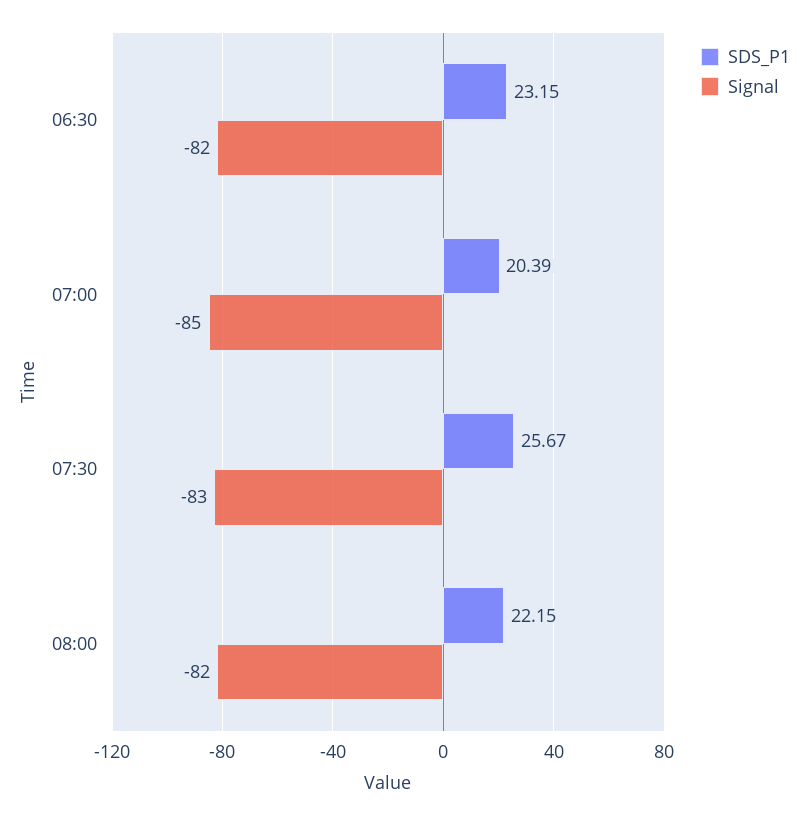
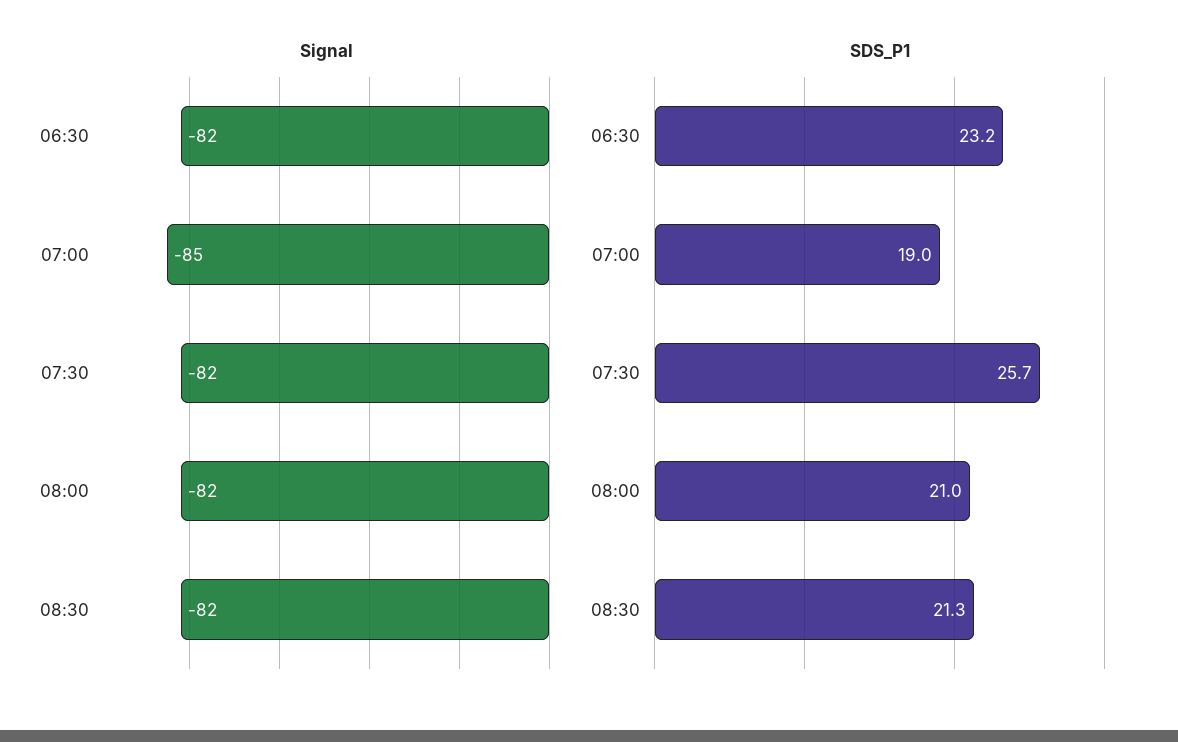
SDS_P1, 07:00: 20.39 -> 19
Signal, 07:30: -83 -> -82
SDS_P1, 08:00: 22.15 -> 21
Signal, 08:30: none -> -82
SDS_P1, 08:30: none -> 21.3

